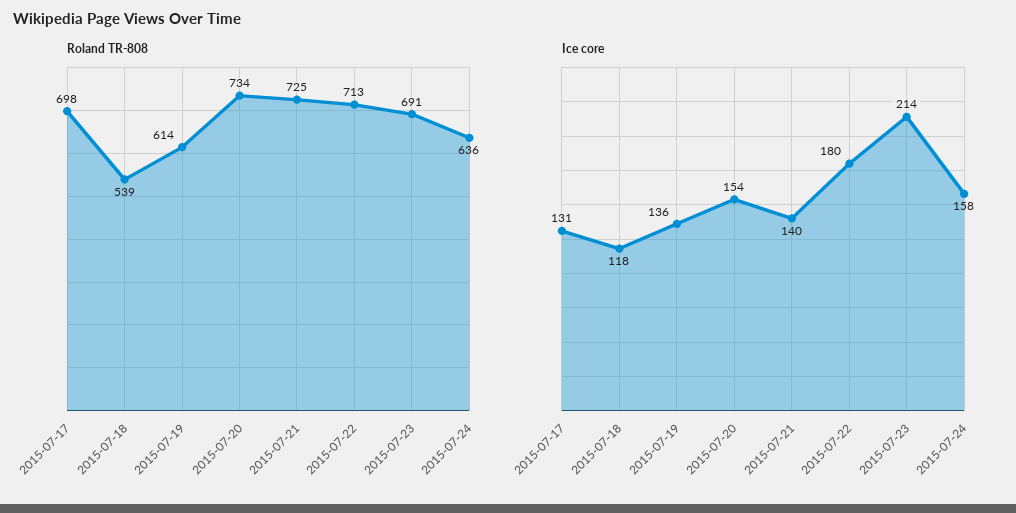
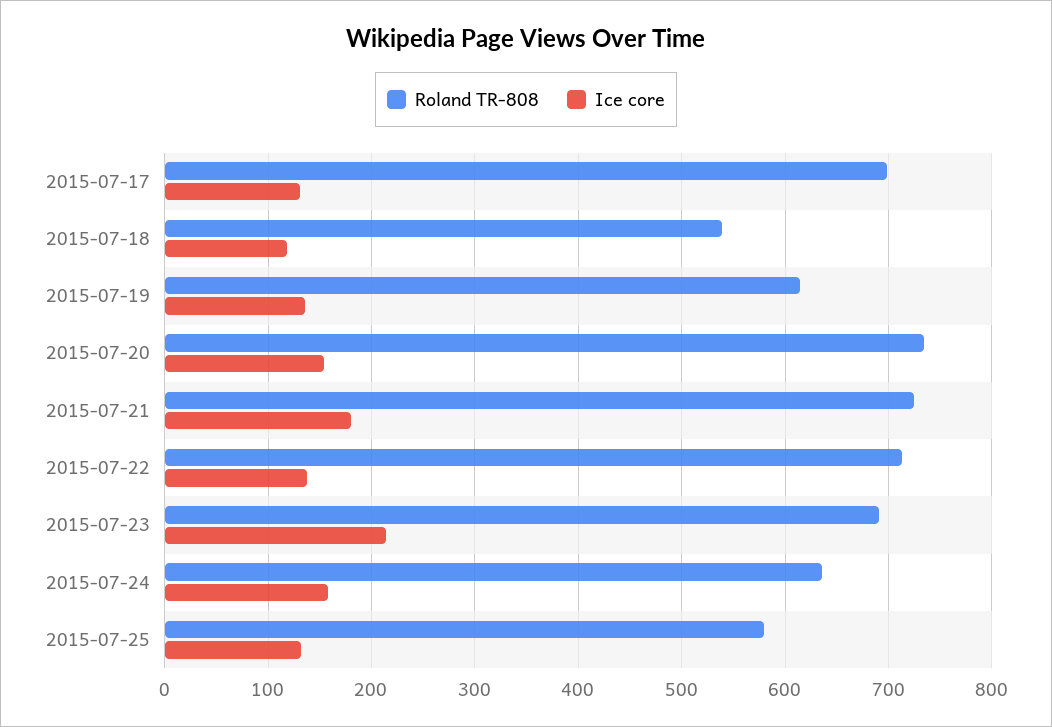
Ice core, 2015-07-21: 140 -> 180
Ice core, 2015-07-22: 180 -> 140
Roland TR-808, 2015-07-25: none -> 580
Ice core, 2015-07-25: none -> 130

